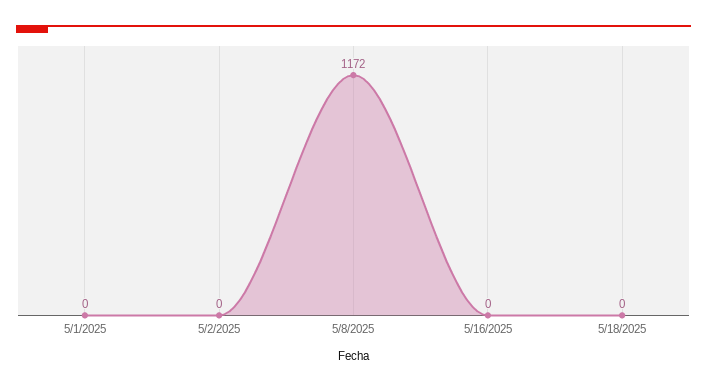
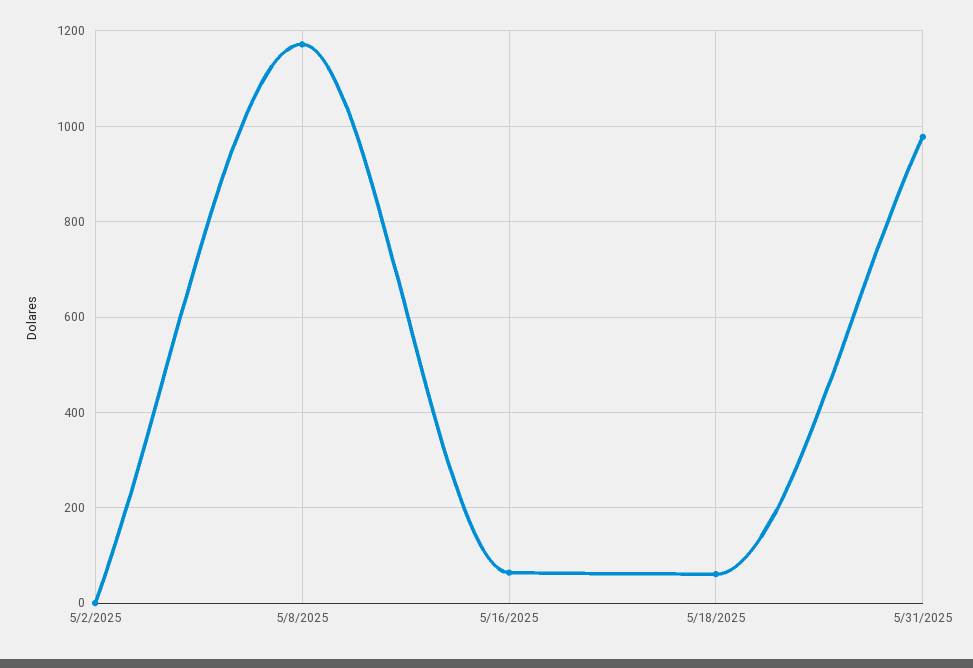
5/1/2025: 0 -> none
5/16/2025: 0 -> 60
5/18/2025: 0 -> 60
5/31/2025: none -> 980

